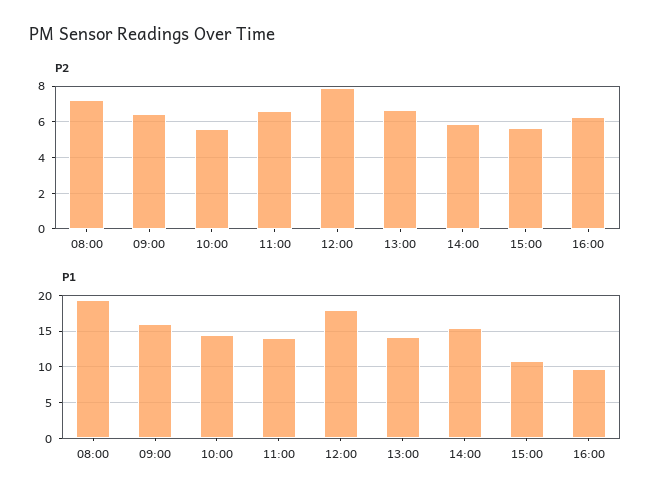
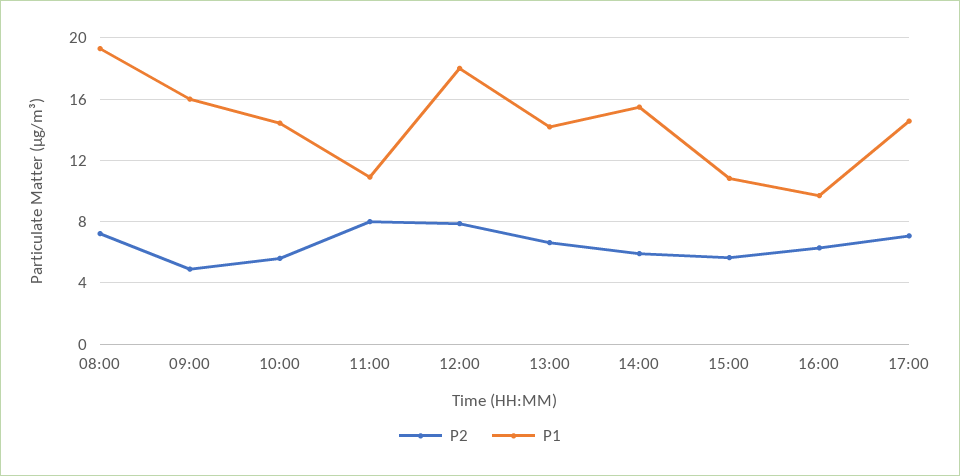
P2, 09:00: 6.5 -> 5
P2, 11:00: 6.5 -> 8
P1, 11:00: 14 -> 11
P2, 17:00: none -> 7
P1, 17:00: none -> 14.5

